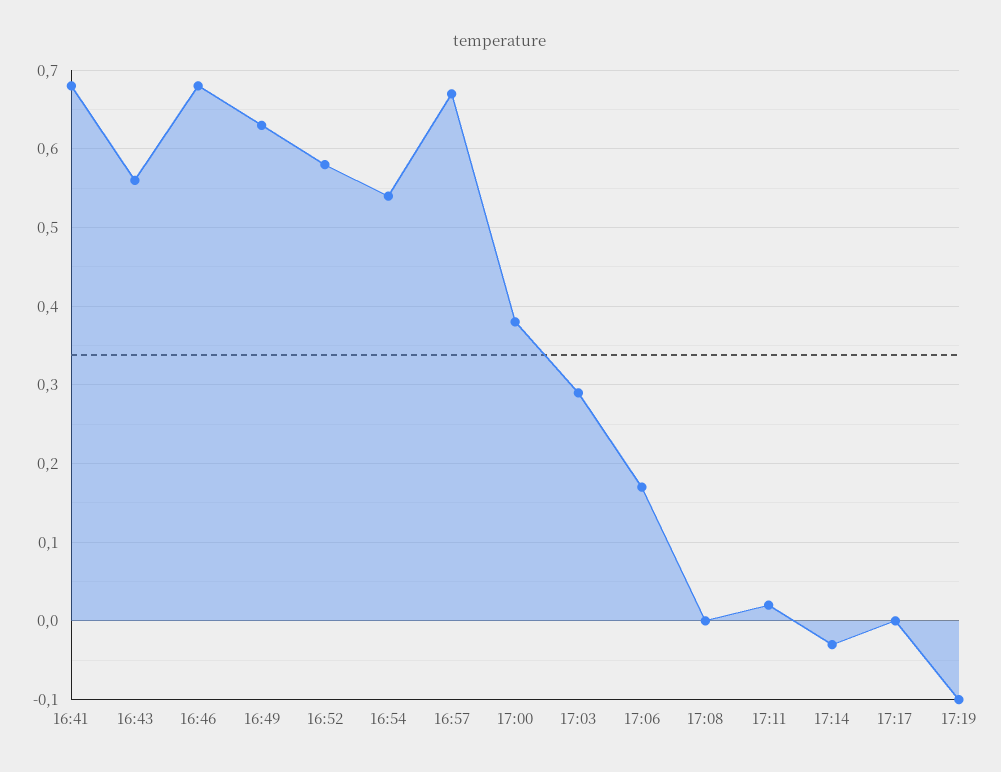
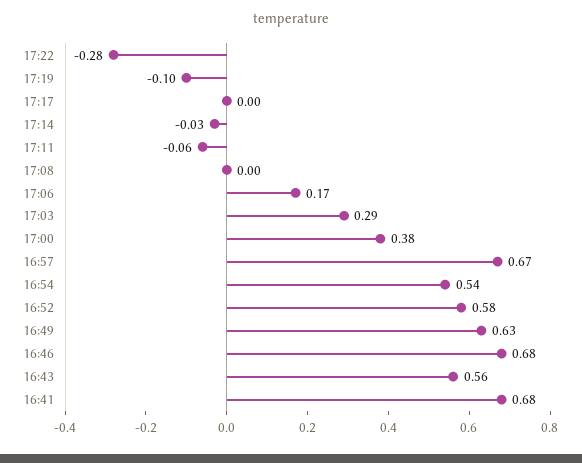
17:11: 0.02 -> -0.06
17:22: none -> -0.28

